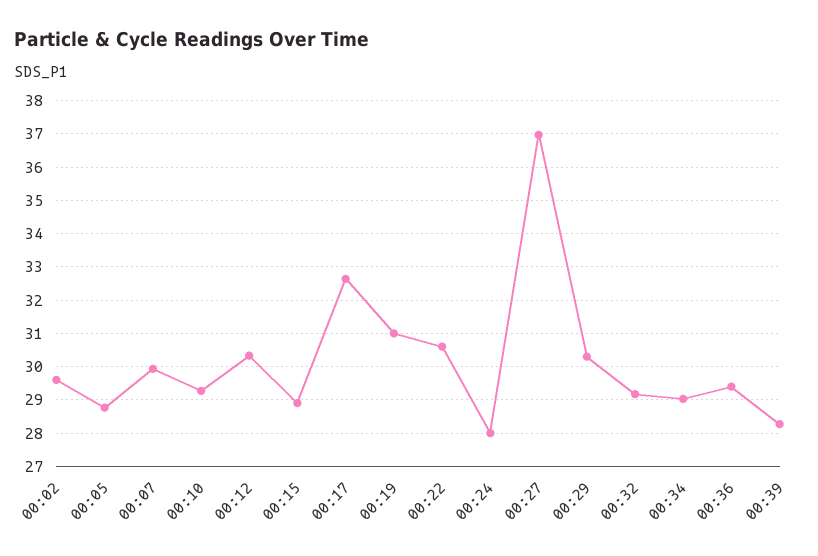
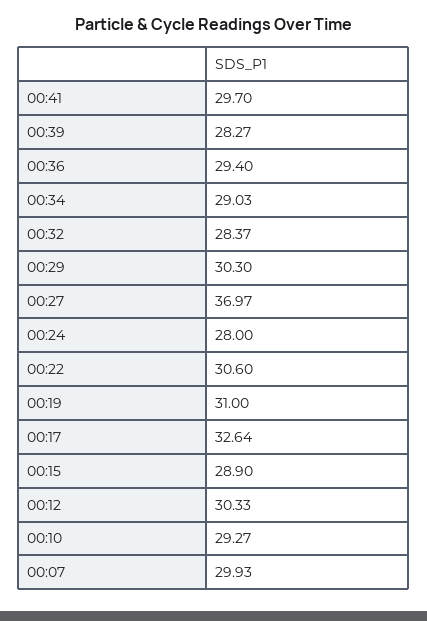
00:02: 29.6 -> none
00:05: 28.8 -> none
00:32: 29.2 -> 28.37
00:41: none -> 29.7

